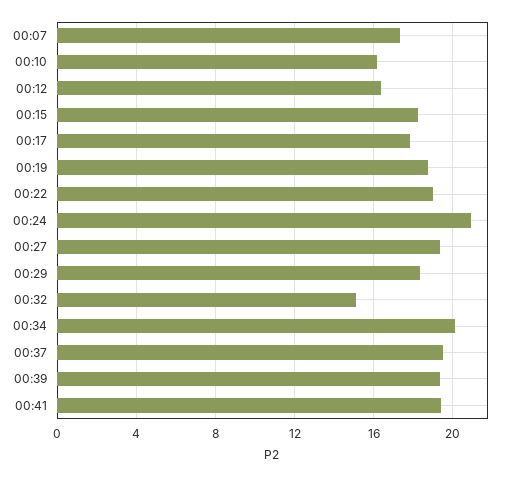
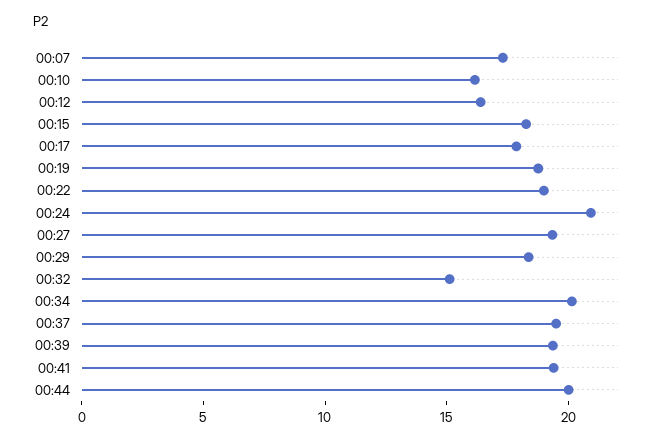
00:44: none -> 20

